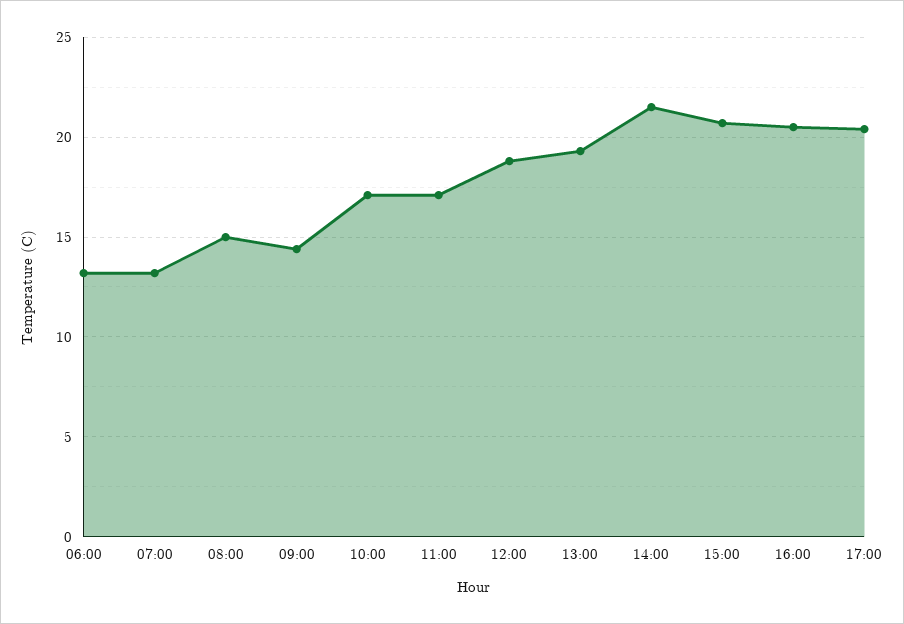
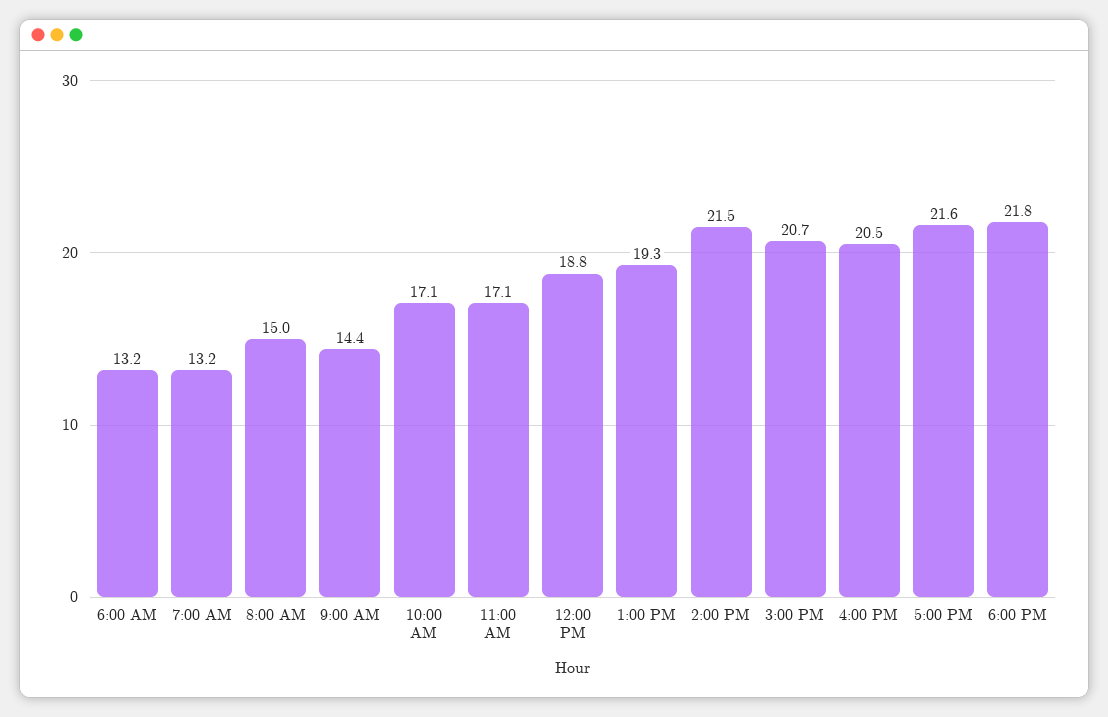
17:00: 20.5 -> 21.6
6:00 PM: none -> 21.8

